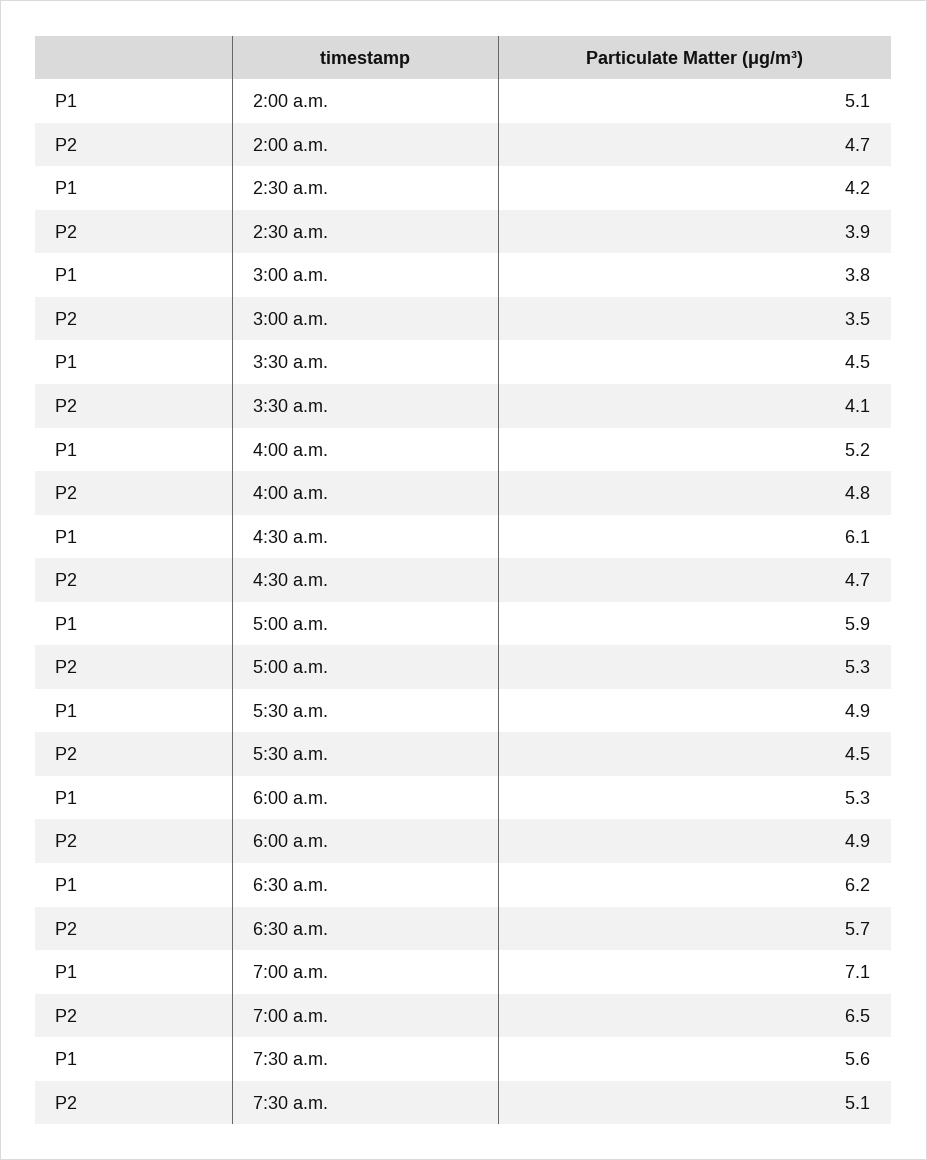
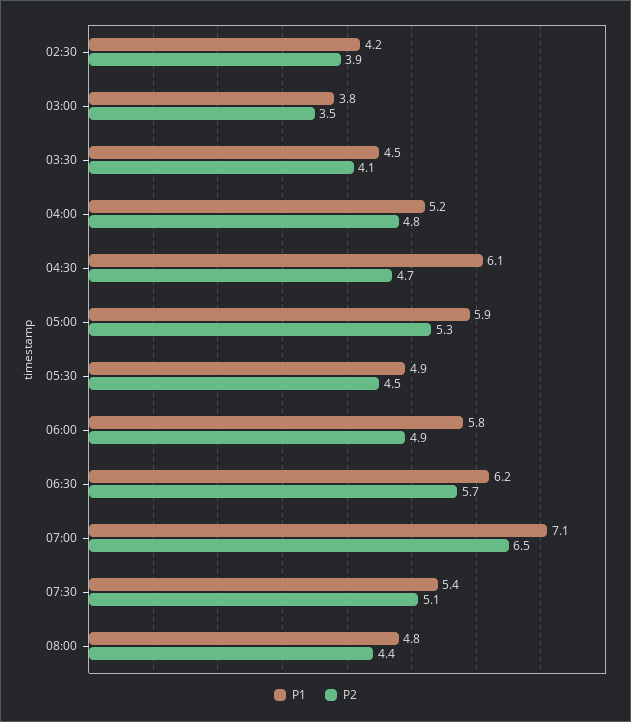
P1, 2:00 a.m.: 5.1 -> none
P2, 2:00 a.m.: 4.7 -> none
P1, 6:00 a.m.: 5.3 -> 5.8
P1, 7:30 a.m.: 5.6 -> 5.4
P1, 08:00: none -> 4.8
P2, 08:00: none -> 4.4

